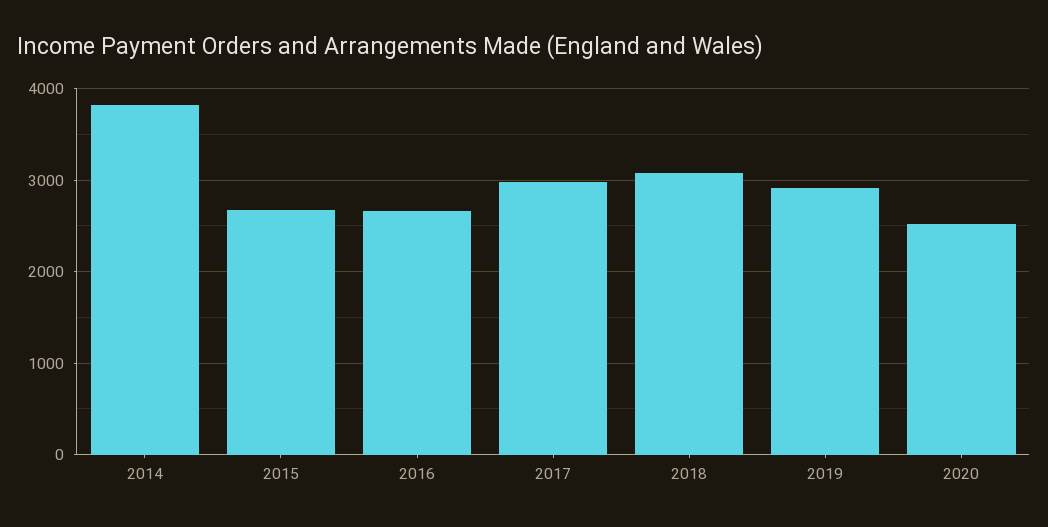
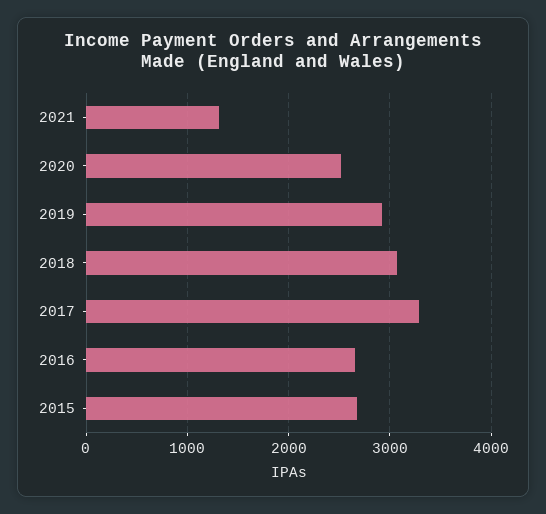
2014: 3800 -> none
2017: 3000 -> 3300
2021: none -> 1300

